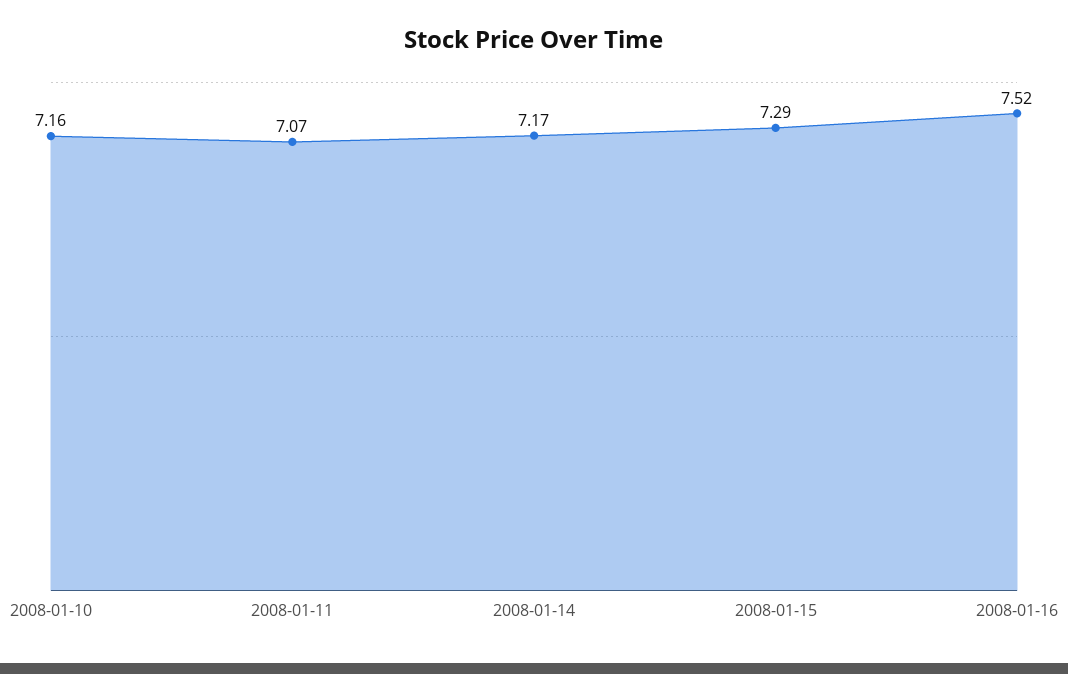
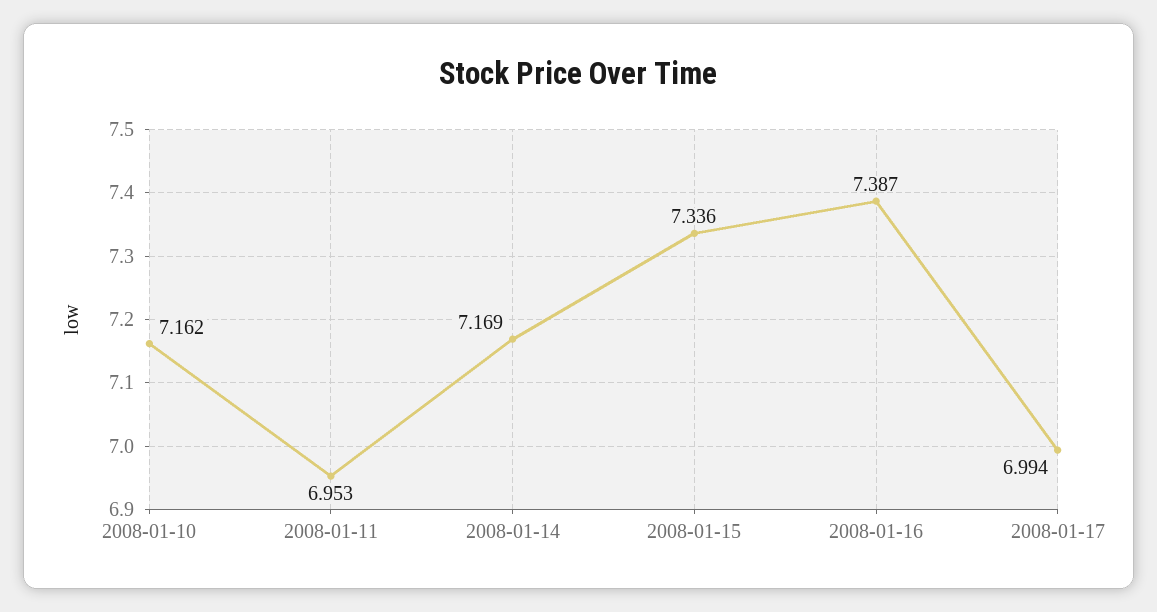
2008-01-11: 7.07 -> 6.953
2008-01-15: 7.29 -> 7.336
2008-01-16: 7.52 -> 7.387
2008-01-17: none -> 6.994

